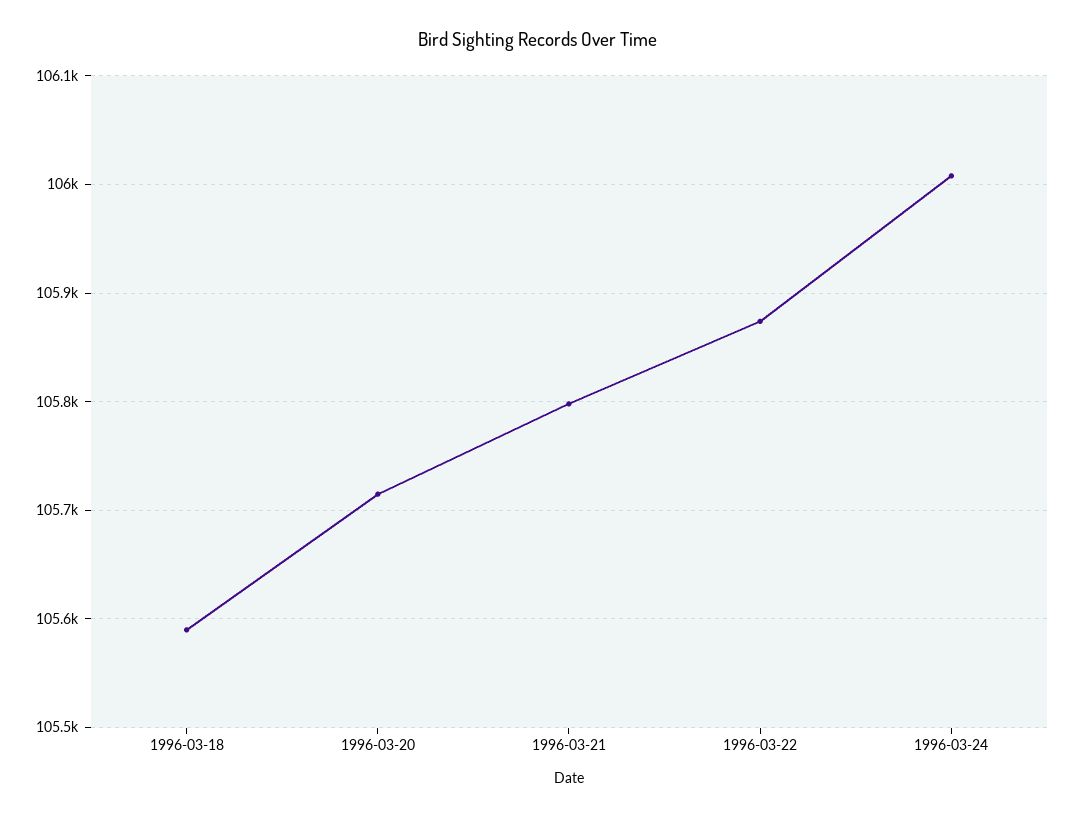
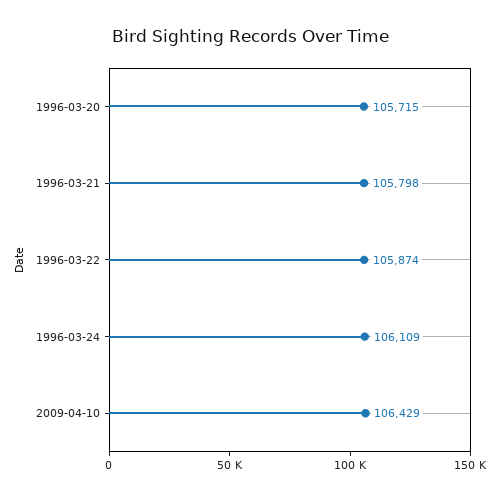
1996-03-18: 105590 -> none
1996-03-24: 106010 -> 106109
2009-04-10: none -> 106429

